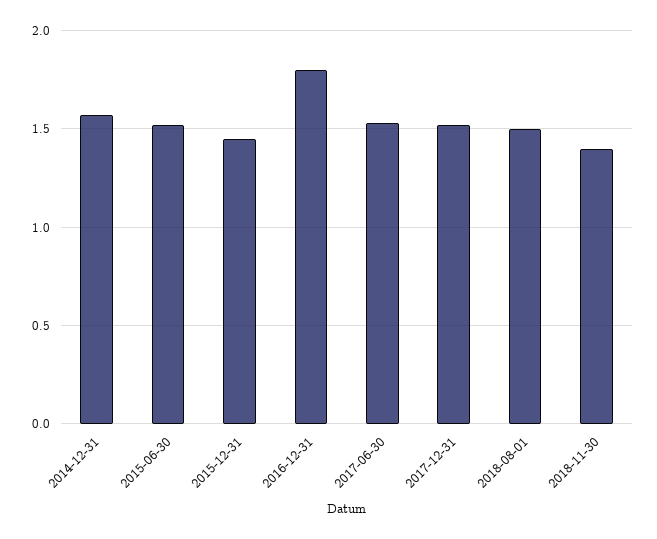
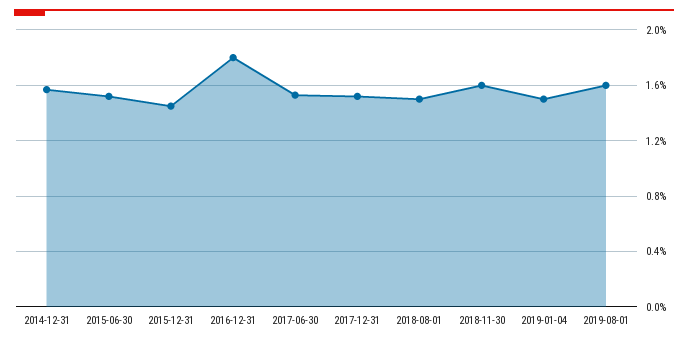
2018-11-30: 1.4 -> 1.6
2019-01-04: none -> 1.5
2019-08-01: none -> 1.6

